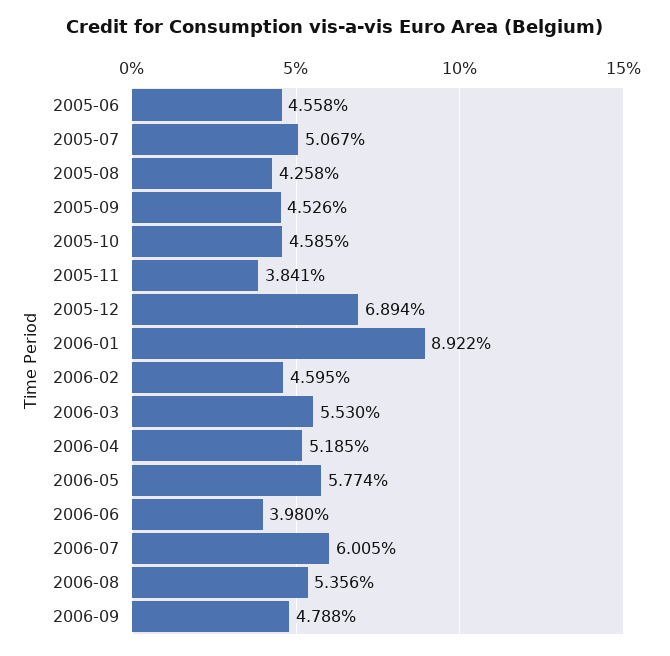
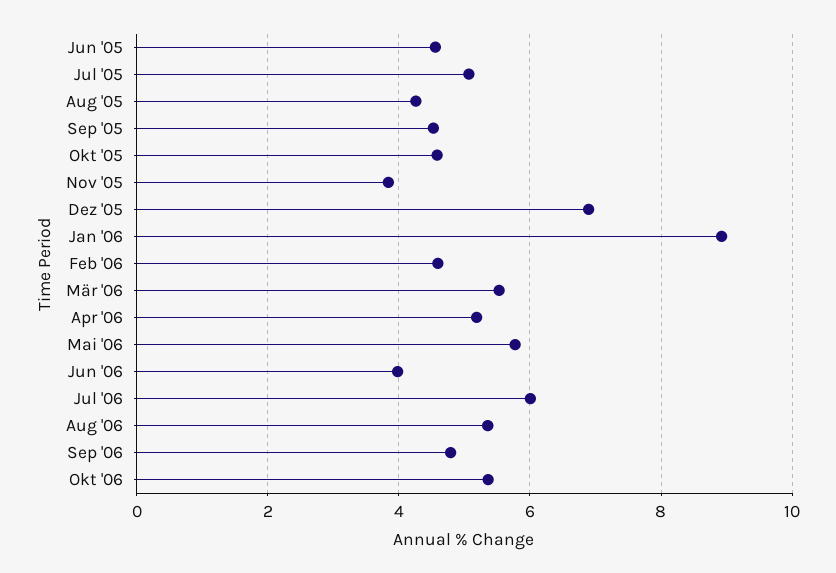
Okt '06: none -> 5.4

